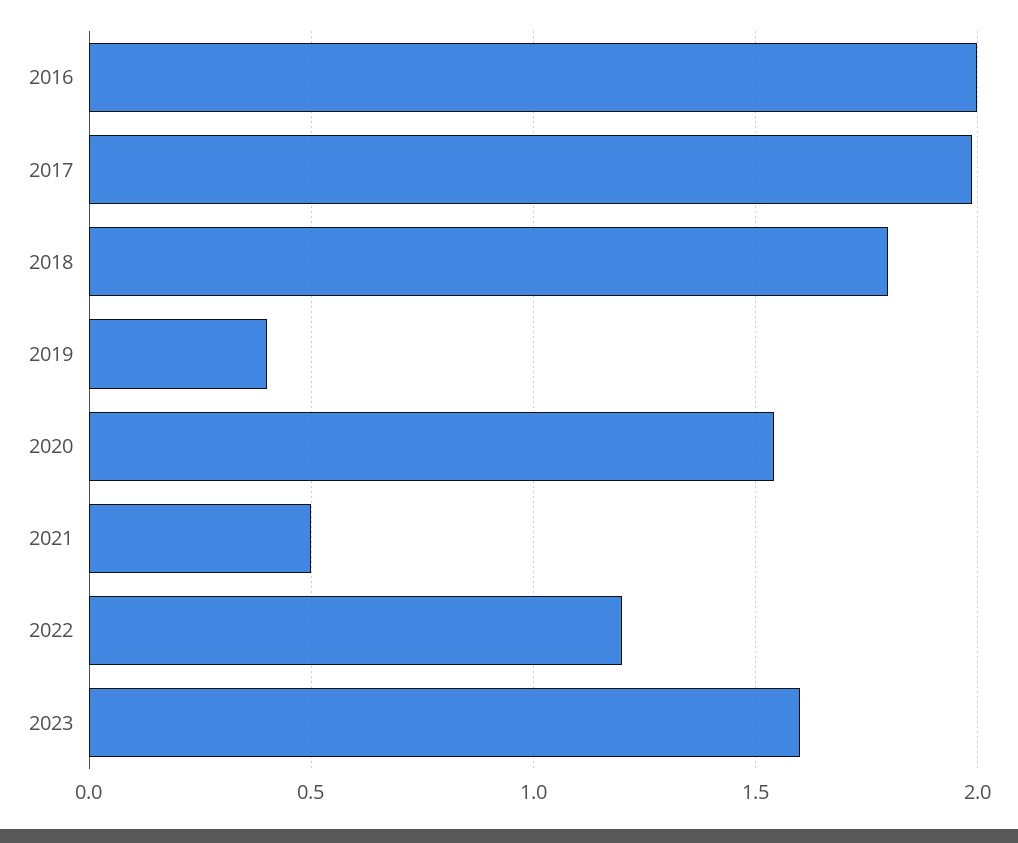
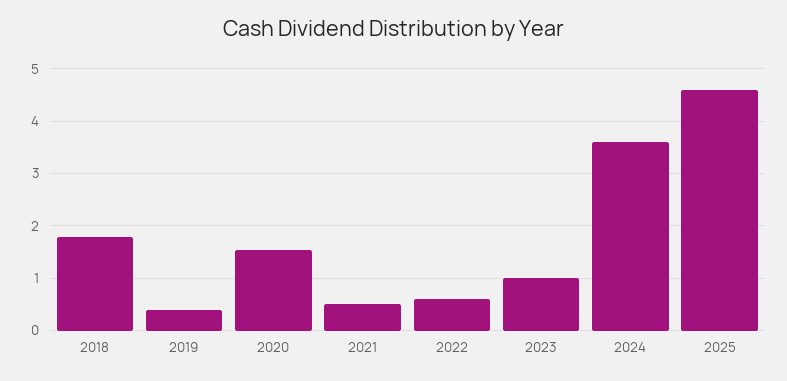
2016: 2 -> none
2017: 2 -> none
2022: 1.2 -> 0.6
2023: 1.6 -> 1
2024: none -> 3.6
2025: none -> 4.6

